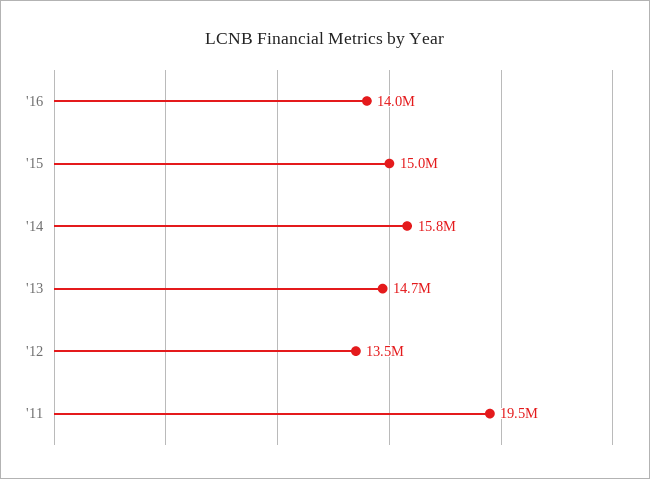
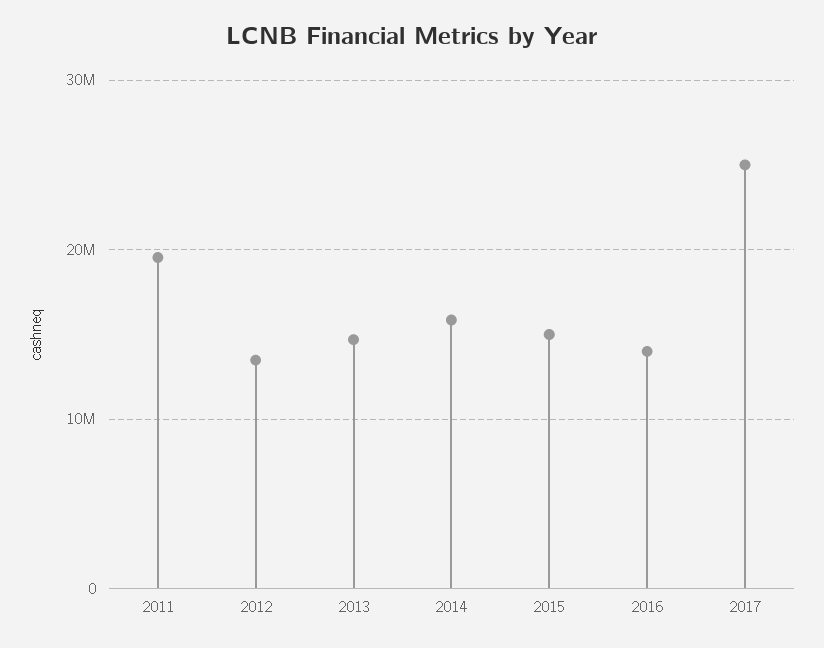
2017: none -> 25000000

